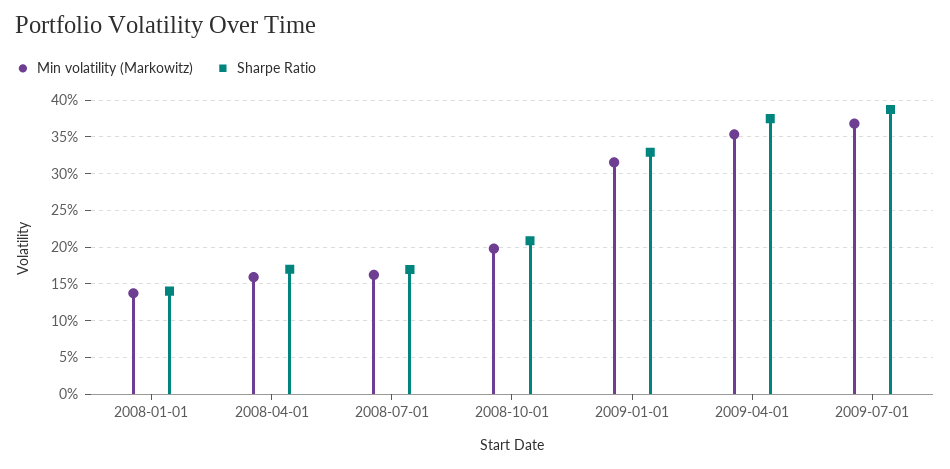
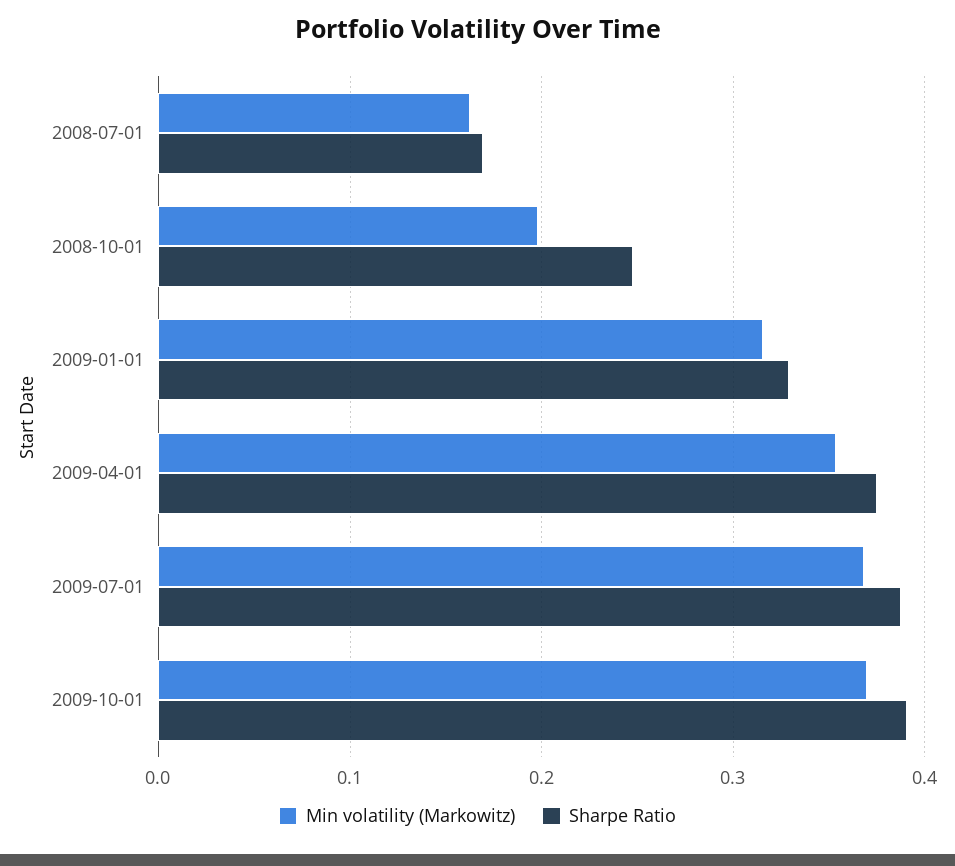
Min volatility (Markowitz), 2008-01-01: 0.14 -> none
Sharpe Ratio, 2008-01-01: 0.14 -> none
Min volatility (Markowitz), 2008-04-01: 0.16 -> none
Sharpe Ratio, 2008-04-01: 0.17 -> none
Sharpe Ratio, 2008-10-01: 0.21 -> 0.25
Min volatility (Markowitz), 2009-10-01: none -> 0.37
Sharpe Ratio, 2009-10-01: none -> 0.39

